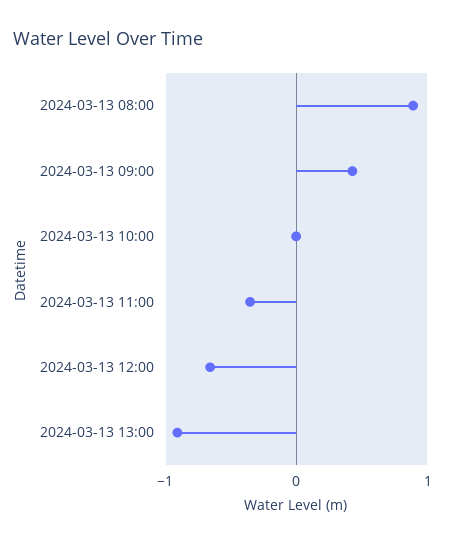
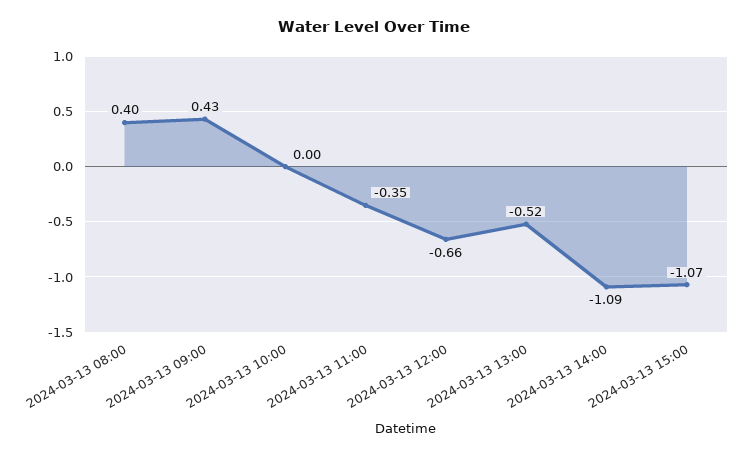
2024-03-13 08:00: 0.9 -> 0.4
2024-03-13 13:00: -0.9 -> -0.52
2024-03-13 14:00: none -> -1.09
2024-03-13 15:00: none -> -1.07

